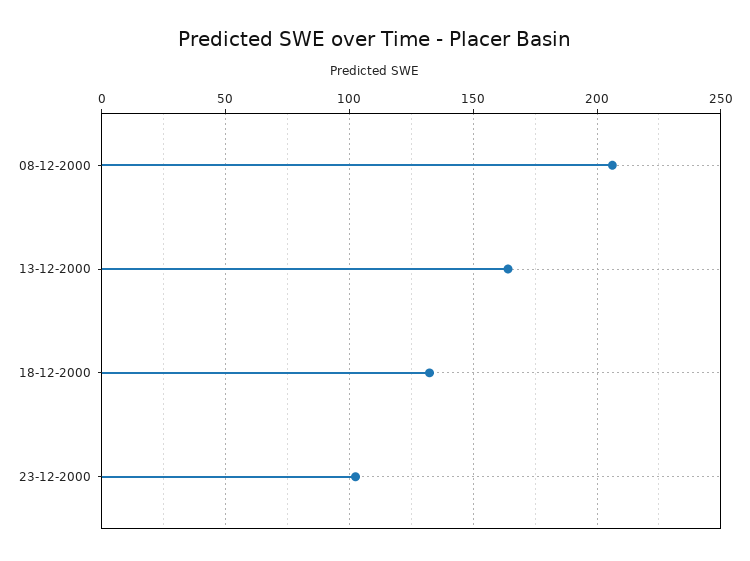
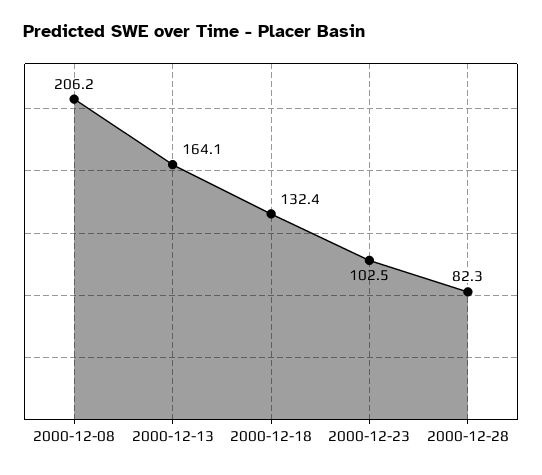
2000-12-28: none -> 82.3

